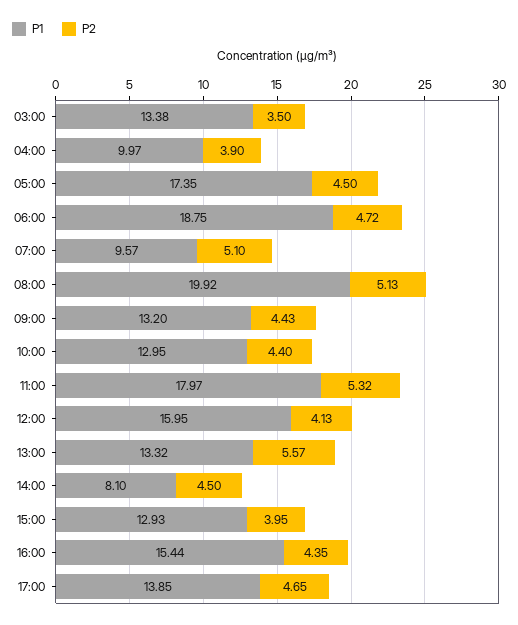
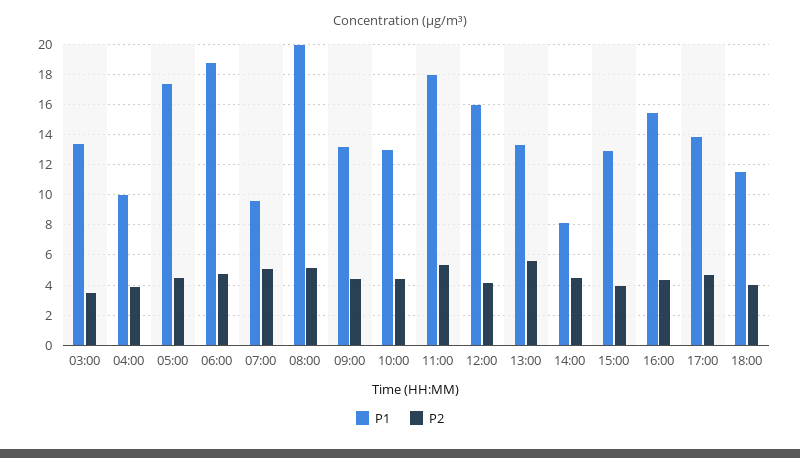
P1, 18:00: none -> 11.5
P2, 18:00: none -> 4

